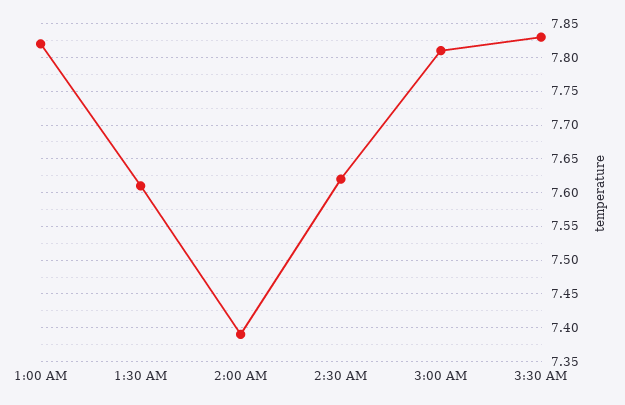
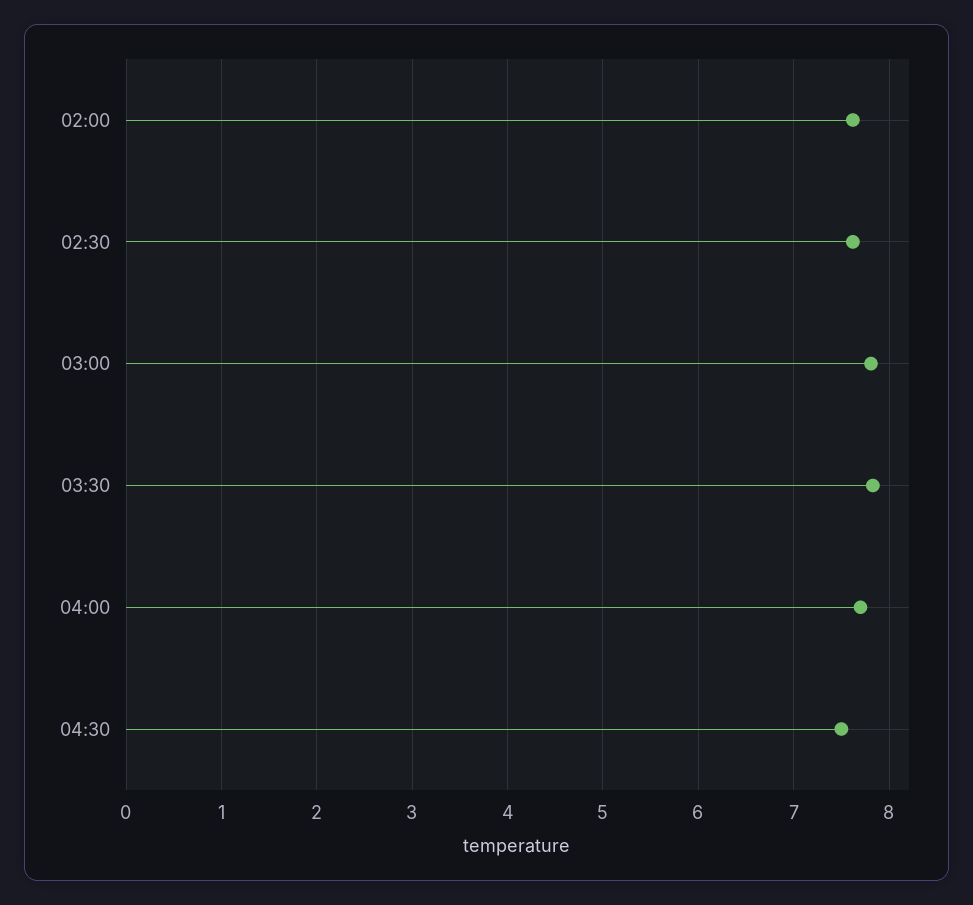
1:00 AM: 7.82 -> none
1:30 AM: 7.61 -> none
2:00 AM: 7.39 -> 7.6
04:00: none -> 7.7
04:30: none -> 7.5

